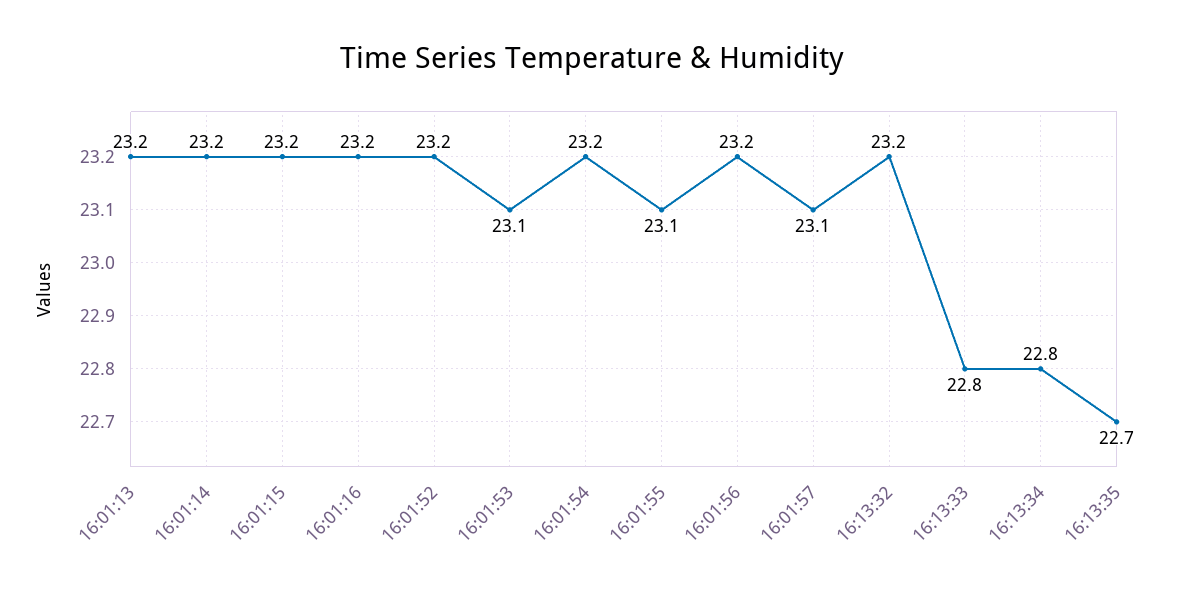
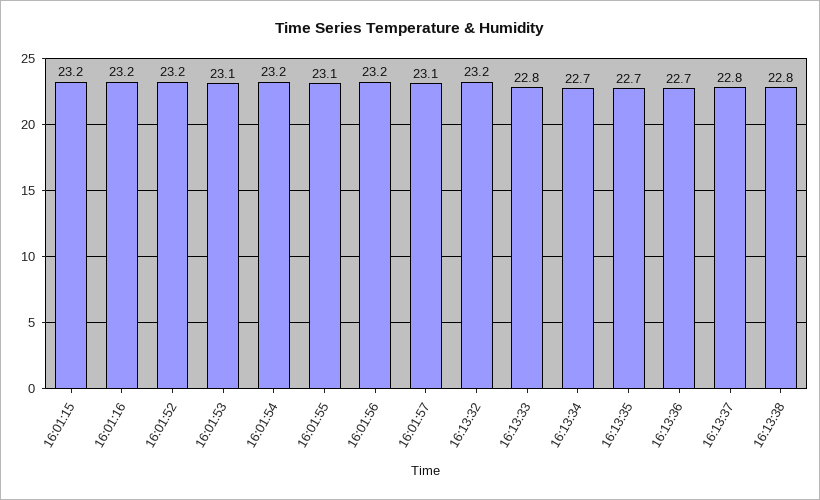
16:01:13: 23.2 -> none
16:01:14: 23.2 -> none
16:13:34: 22.8 -> 22.7
16:13:36: none -> 22.7
16:13:37: none -> 22.8
16:13:38: none -> 22.8

